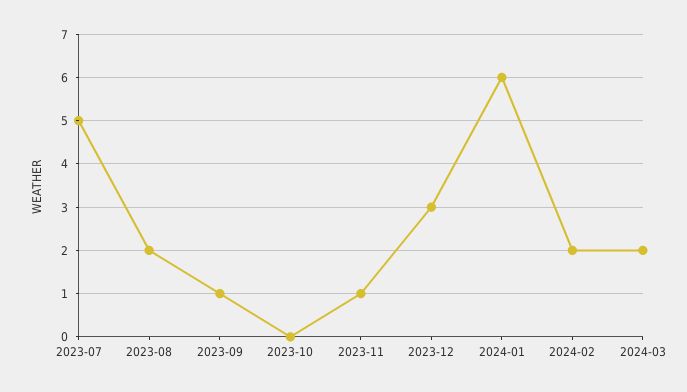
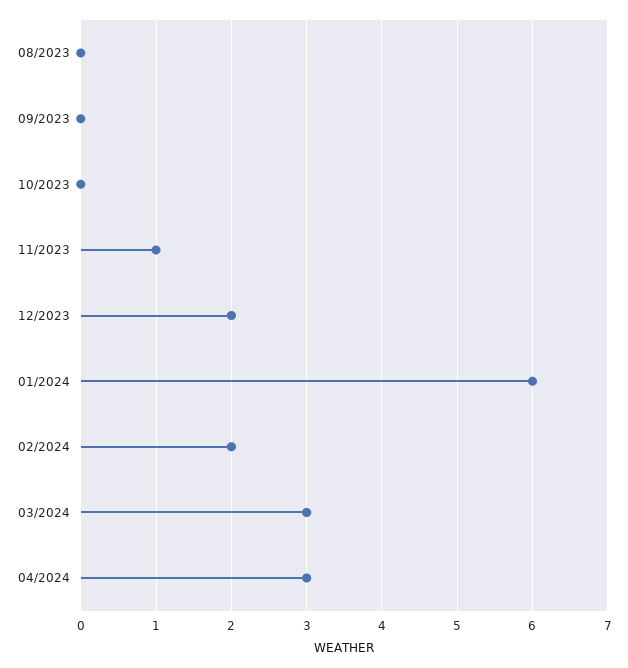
2023-07: 5 -> none
2023-08: 2 -> 0
2023-09: 1 -> 0
2023-12: 3 -> 2
2024-03: 2 -> 3
04/2024: none -> 3

